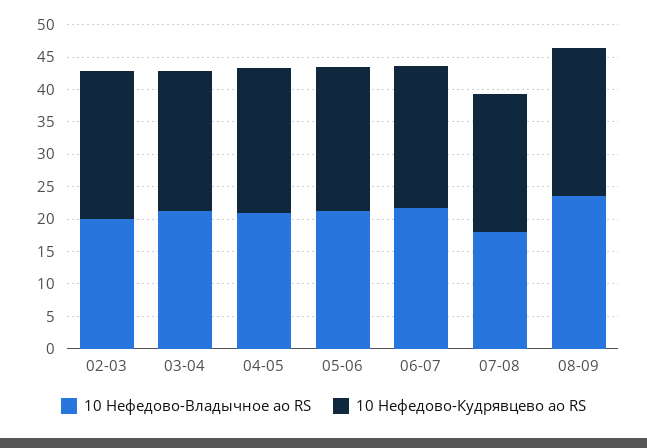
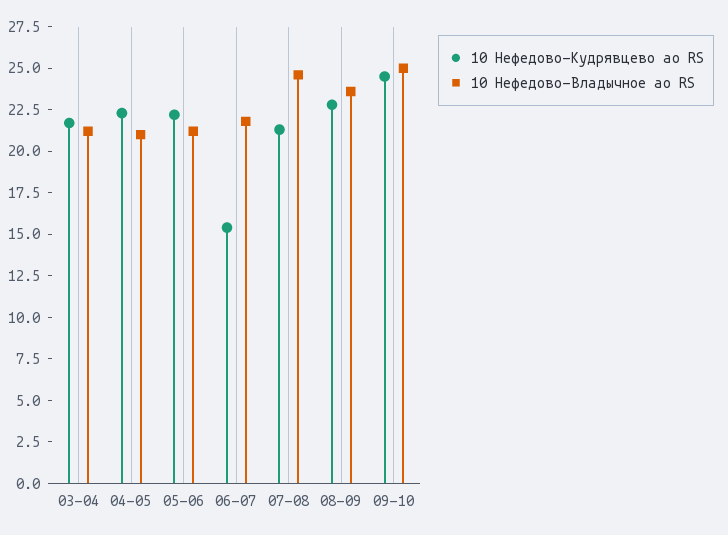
10 Нефедово-Владычное ао RS, 02-03: 20 -> none
10 Нефедово-Кудрявцево ао RS, 02-03: 22.5 -> none
10 Нефедово-Кудрявцево ао RS, 06-07: 22.5 -> 15.5
10 Нефедово-Владычное ао RS, 07-08: 17.5 -> 24.5
10 Нефедово-Кудрявцево ао RS, 09-10: none -> 24.5
10 Нефедово-Владычное ао RS, 09-10: none -> 25

